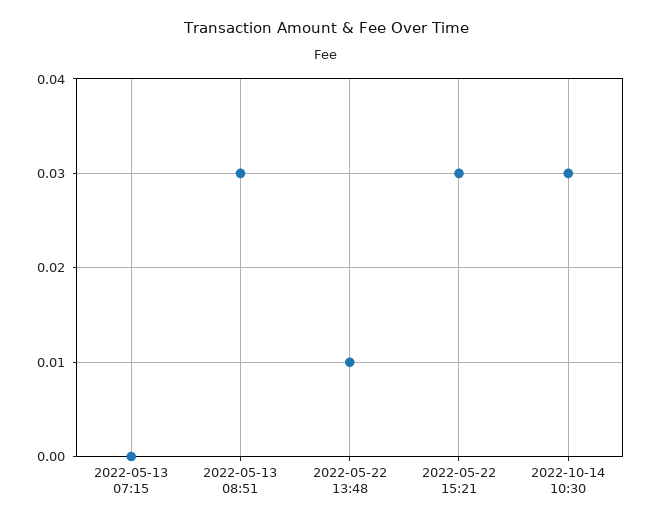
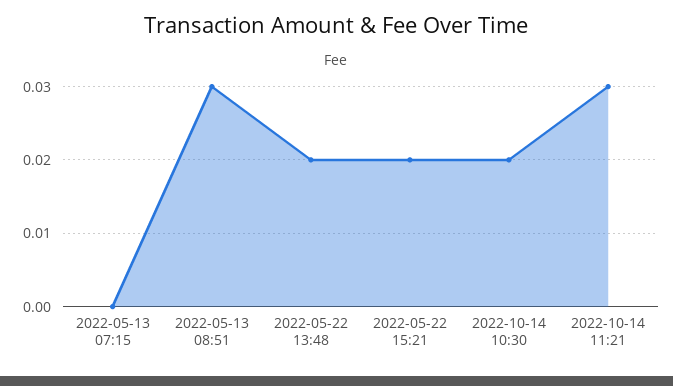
2022-05-22 13:48: 0.01 -> 0.02
2022-05-22 15:21: 0.03 -> 0.02
2022-10-14 10:30: 0.03 -> 0.02
2022-10-14 11:21: none -> 0.03

